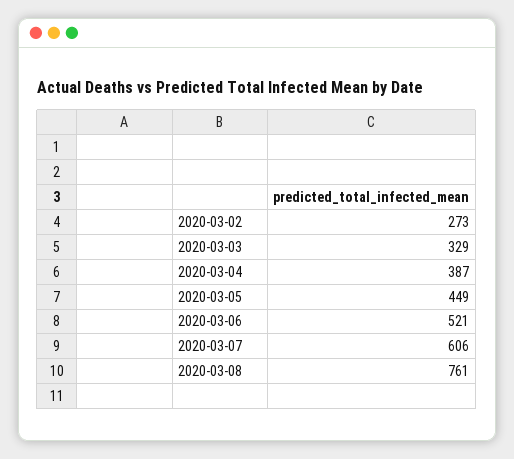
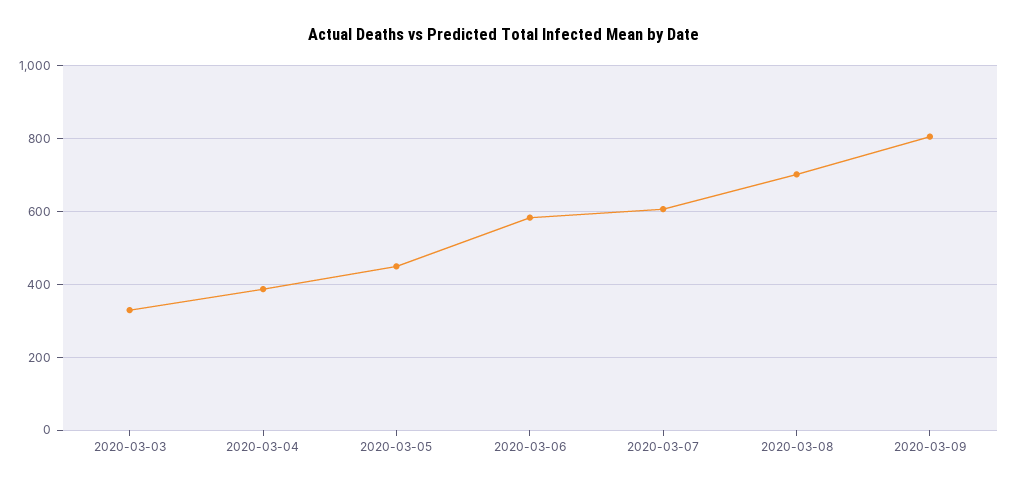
2020-03-02: 273 -> none
2020-03-06: 521 -> 580
2020-03-08: 761 -> 700
2020-03-09: none -> 800

